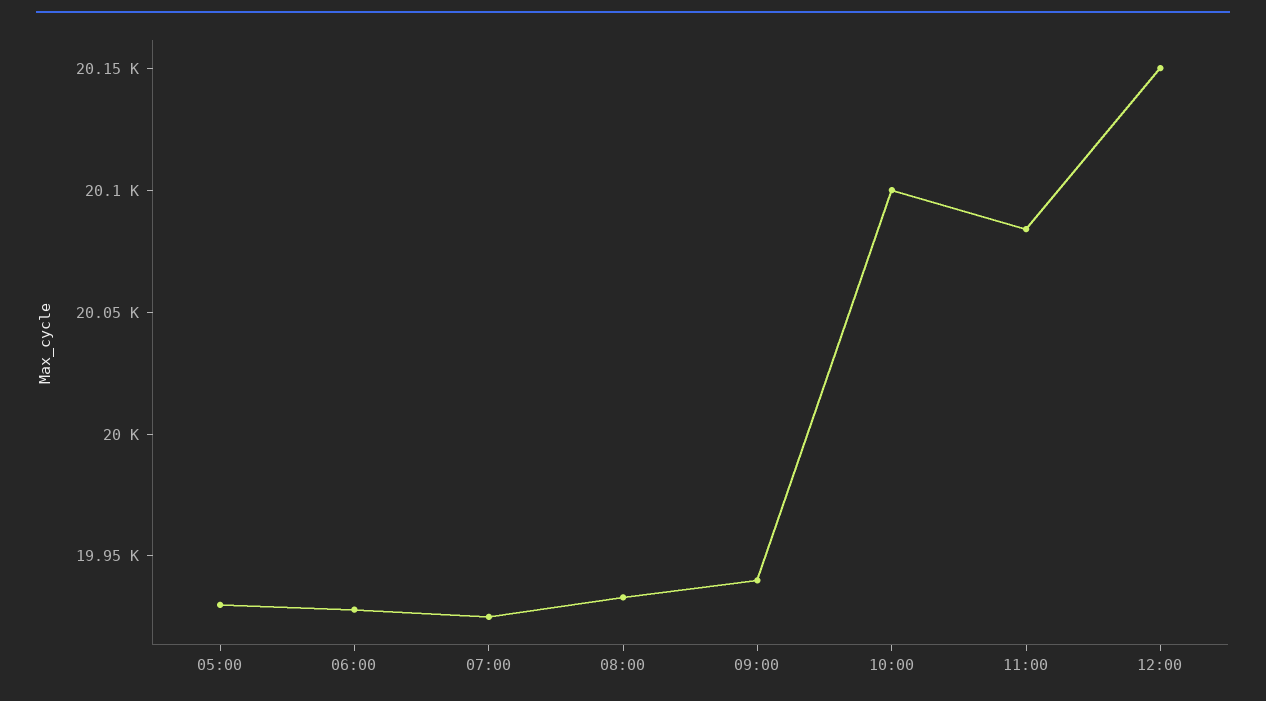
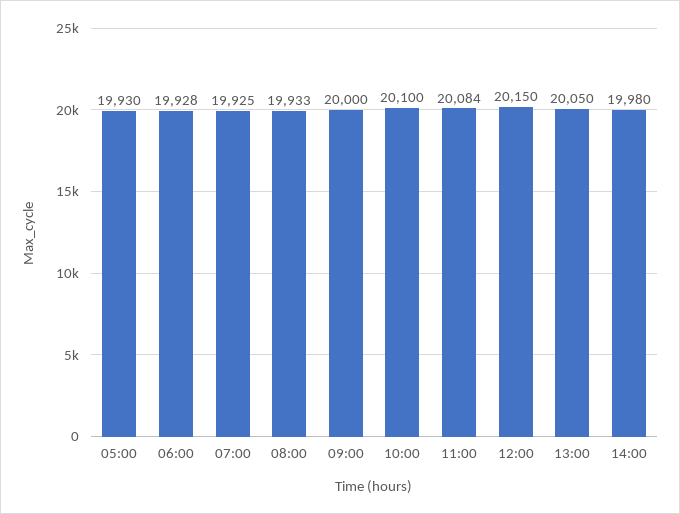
09:00: 19940 -> 20000
13:00: none -> 20050
14:00: none -> 19980

